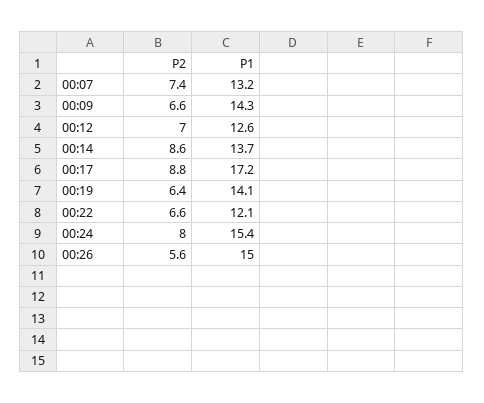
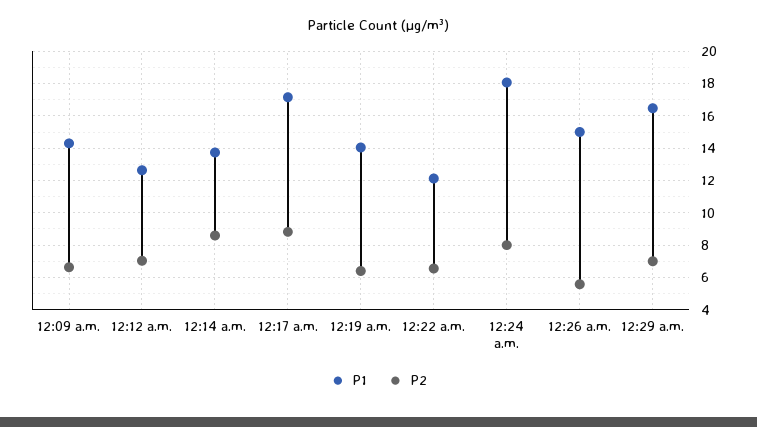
P2, 00:07: 7.4 -> none
P1, 00:07: 13.2 -> none
P1, 00:24: 15.4 -> 18
P1, 12:29 a.m.: none -> 16.5
P2, 12:29 a.m.: none -> 7

